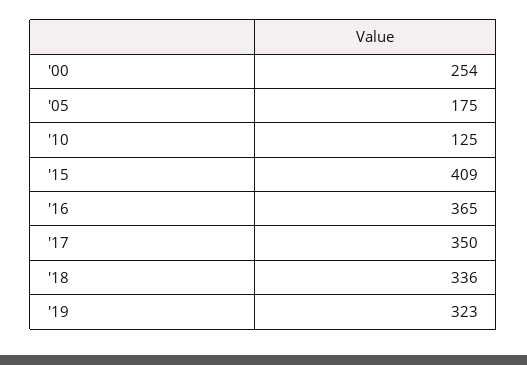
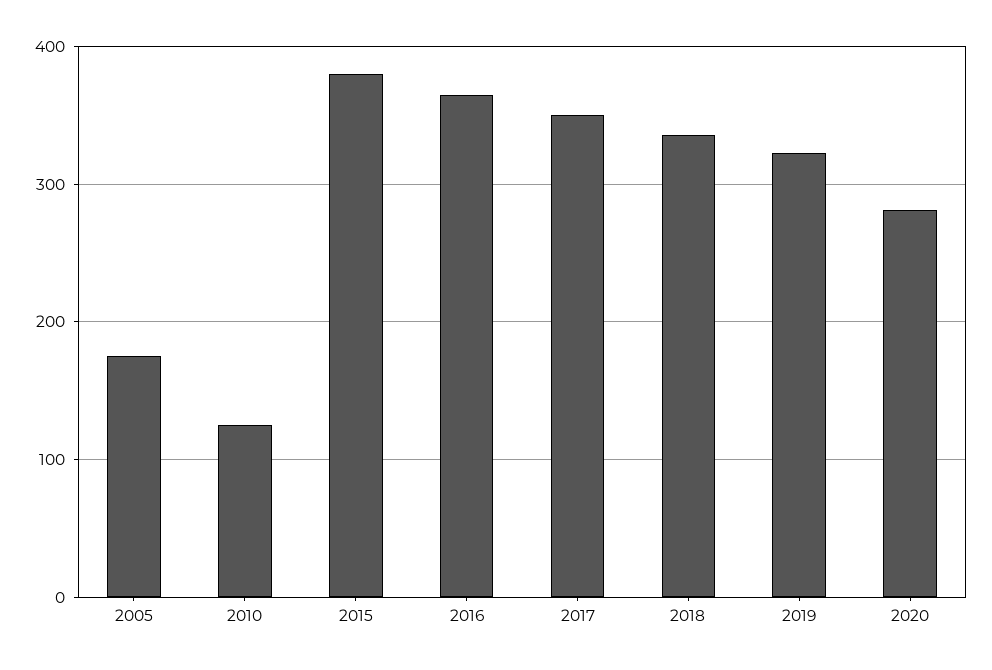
'00: 254 -> none
'15: 409 -> 380
2020: none -> 280

